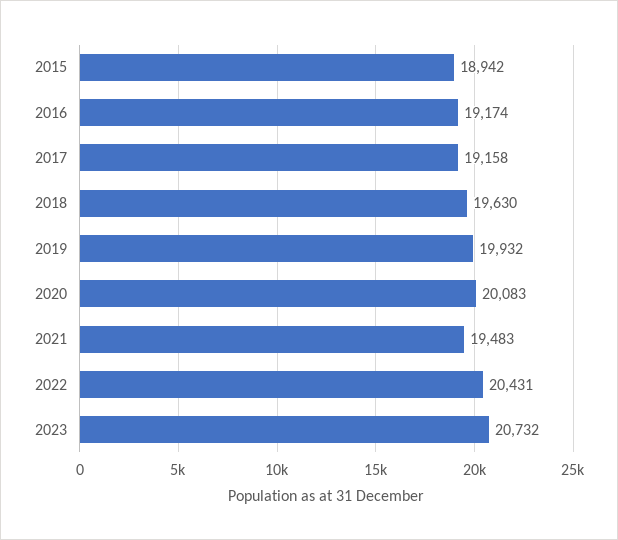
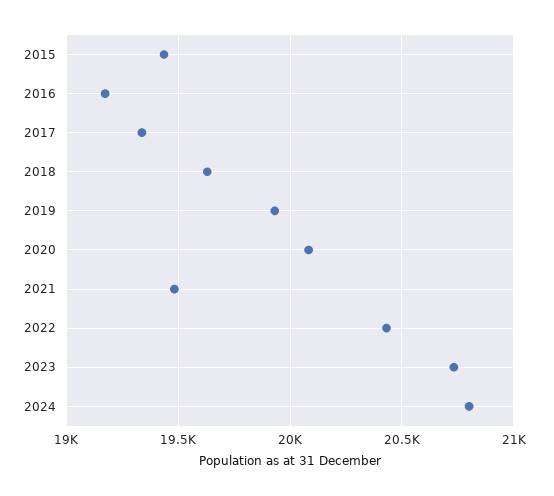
2015: 18942 -> 19450
2017: 19158 -> 19350
2024: none -> 20800

